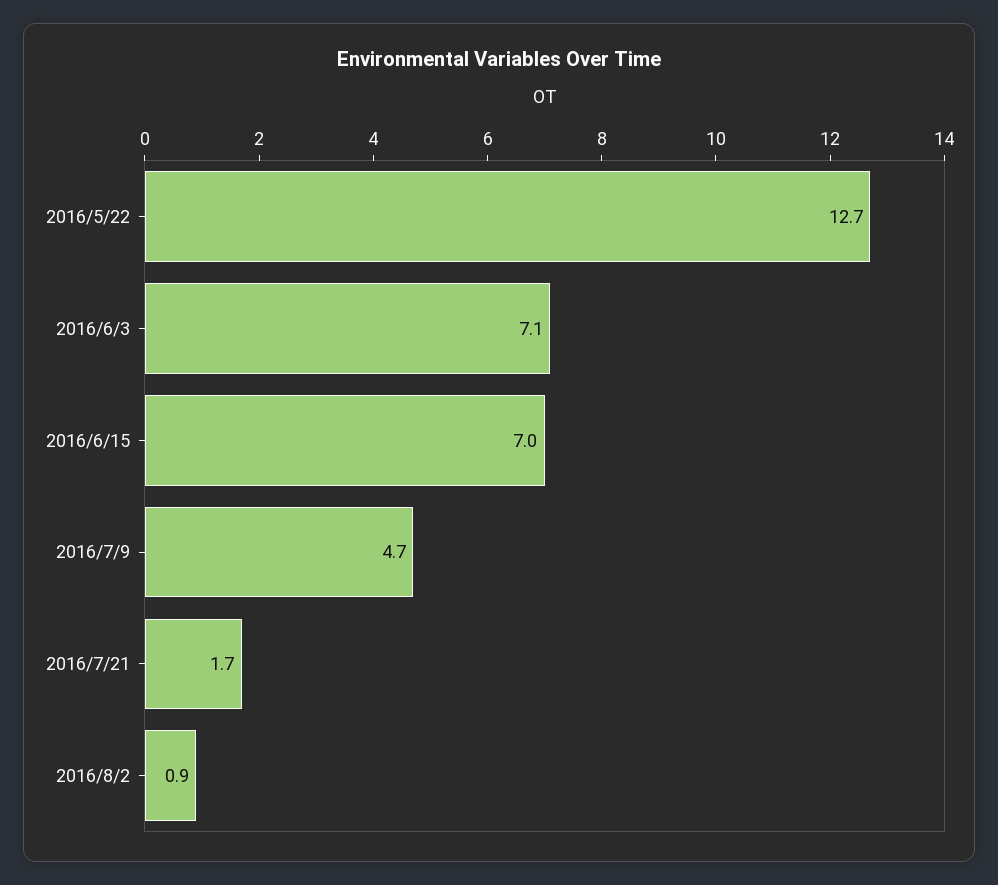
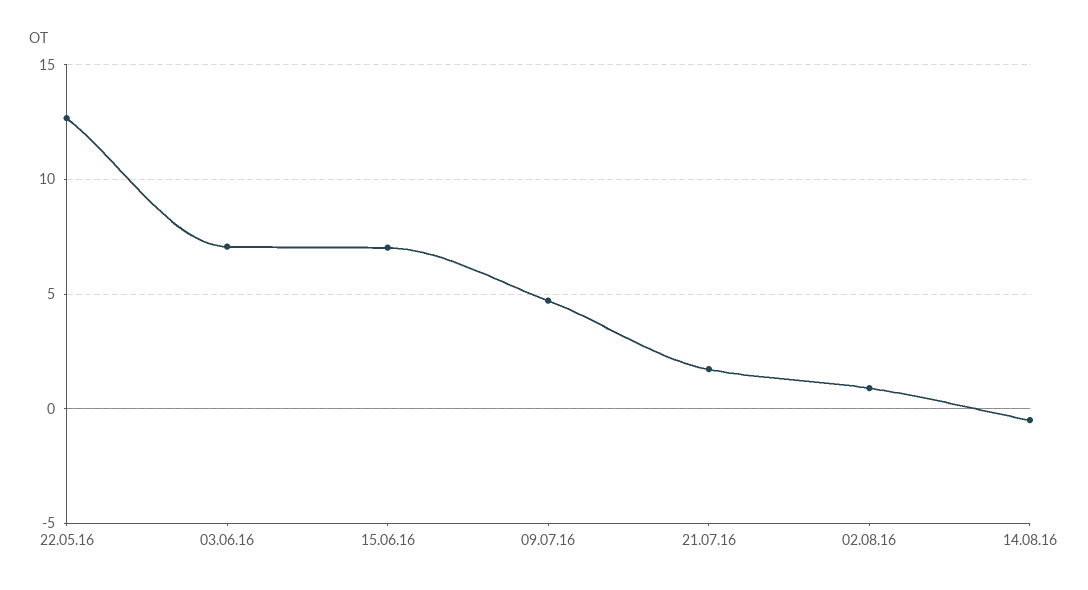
14.08.16: none -> -0.5

